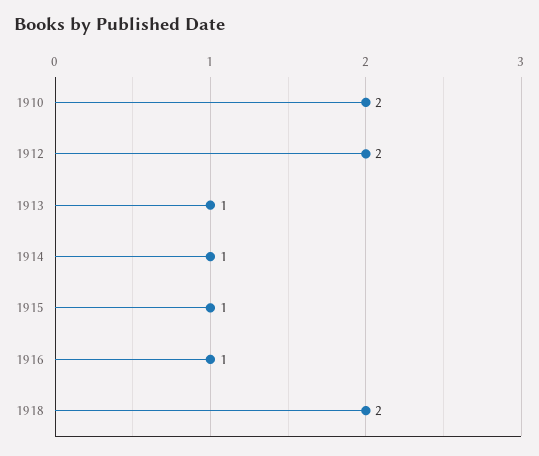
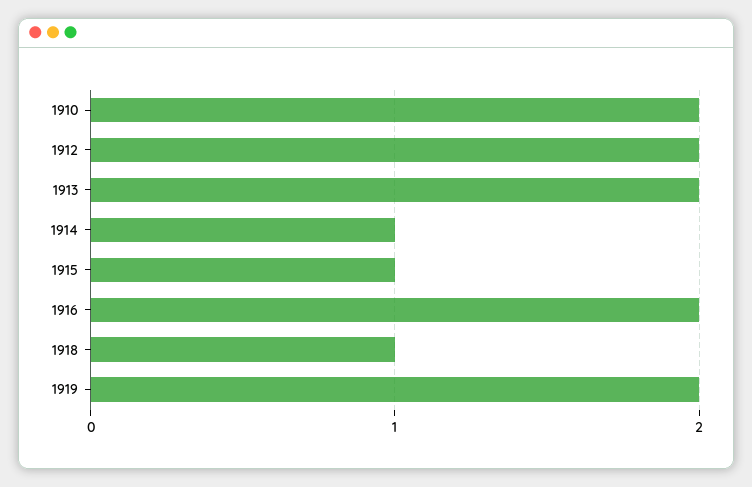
1913: 1 -> 2
1916: 1 -> 2
1918: 2 -> 1
1919: none -> 2

